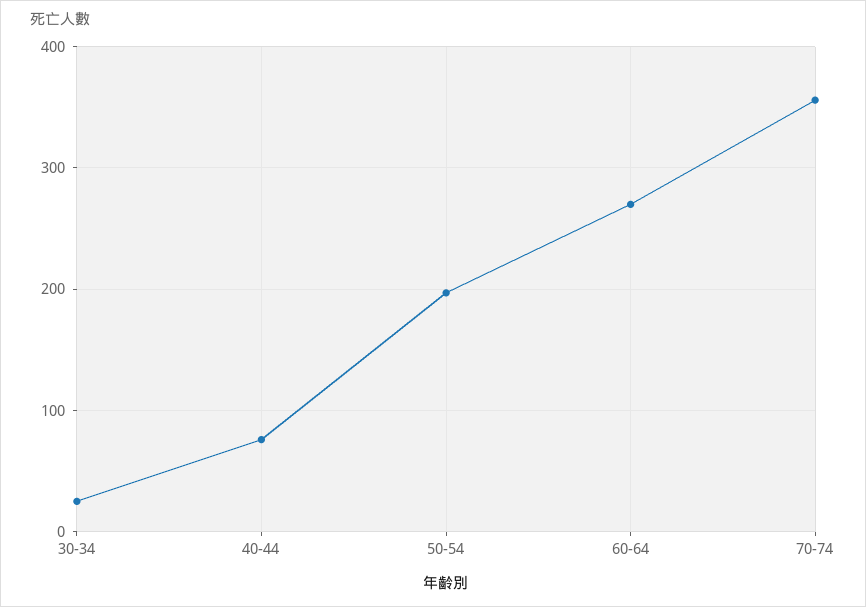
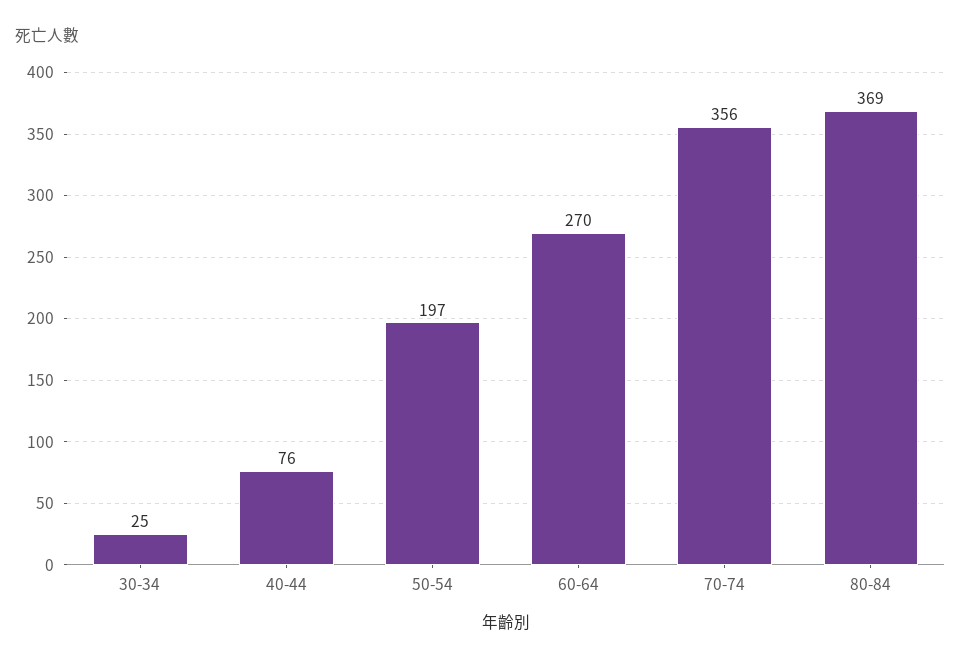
80-84: none -> 369

